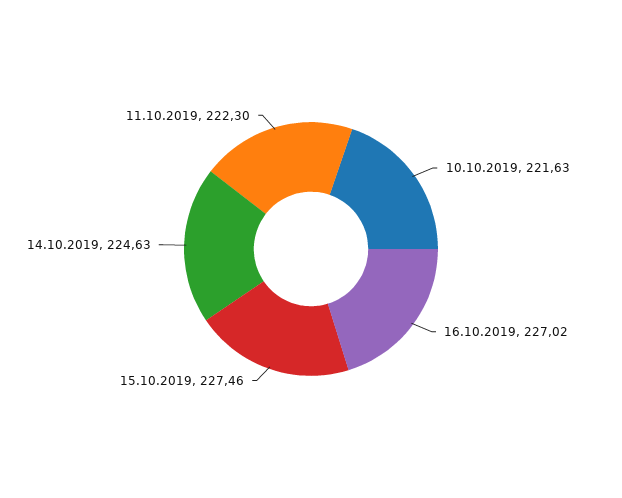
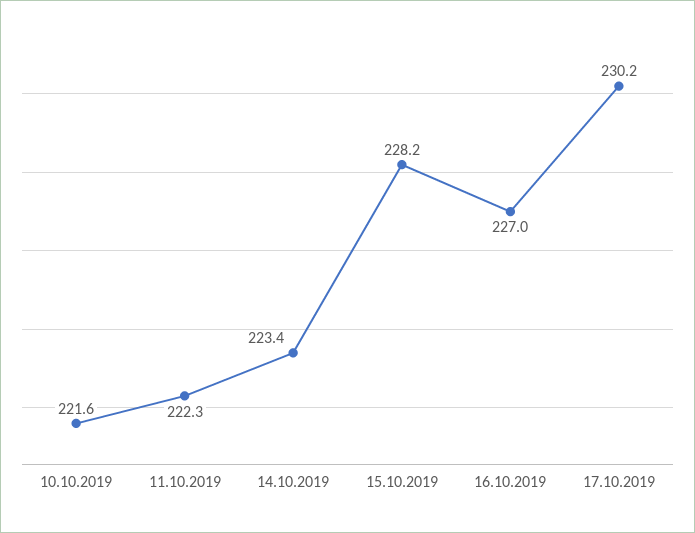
15.10.2019: 227.46 -> 228.2
14.10.2019: 224.63 -> 223.4
17.10.2019: none -> 230.2

